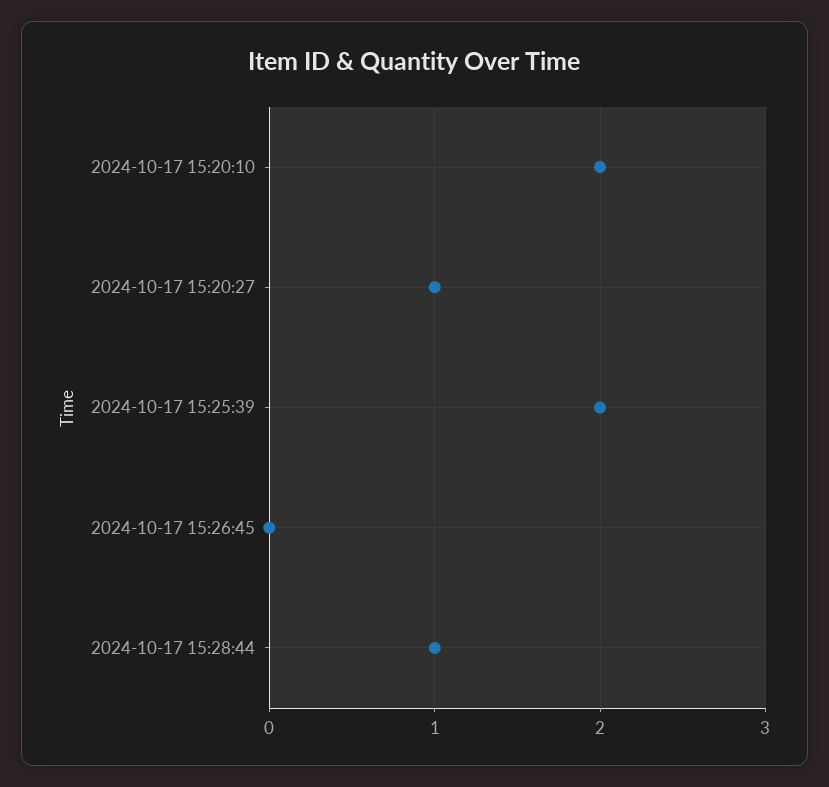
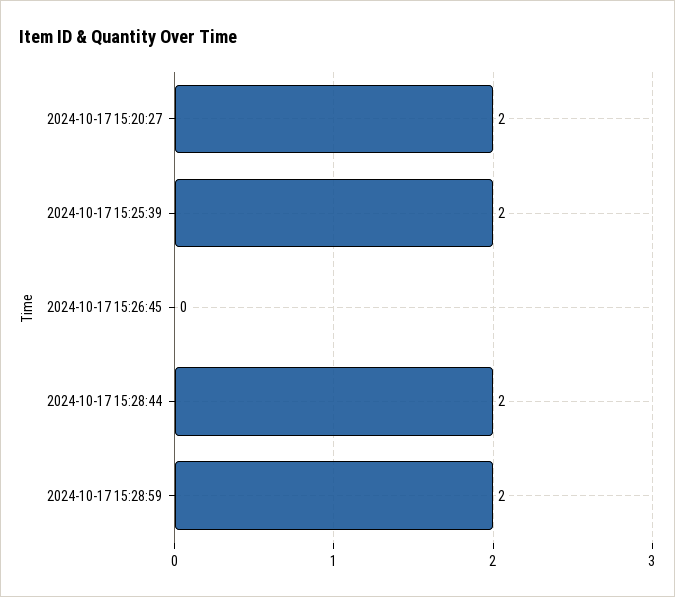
2024-10-17 15:20:10: 2 -> none
2024-10-17 15:20:27: 1 -> 2
2024-10-17 15:28:44: 1 -> 2
2024-10-17 15:28:59: none -> 2

